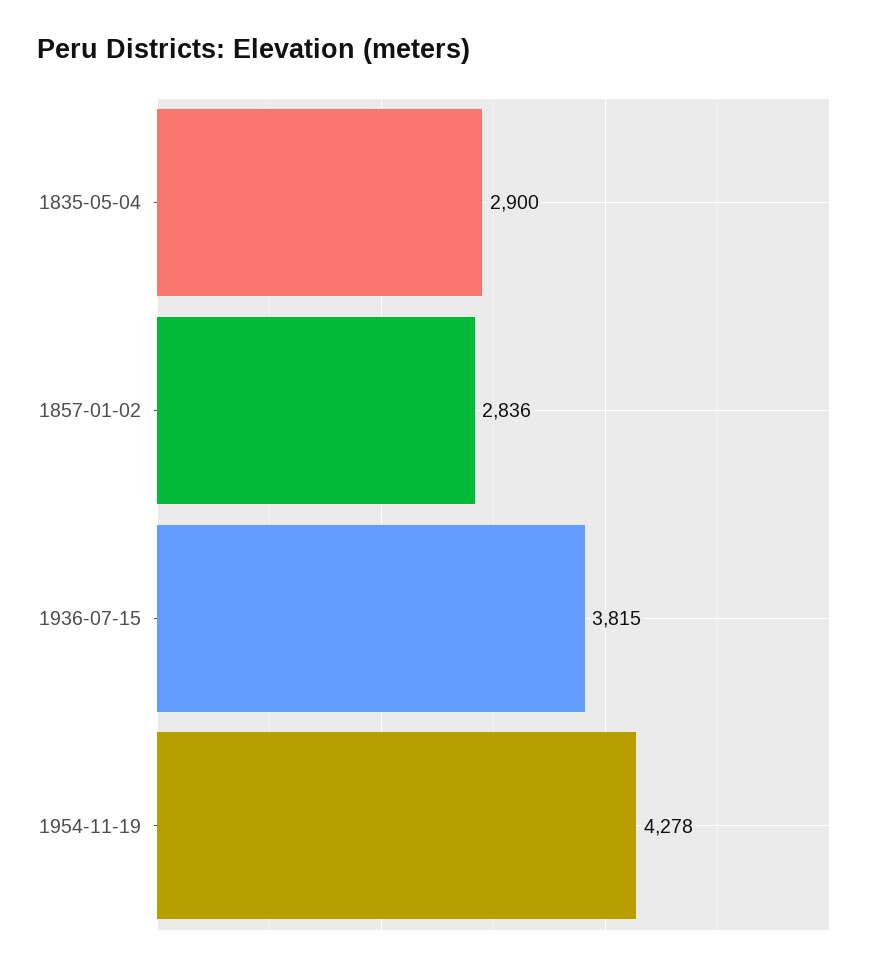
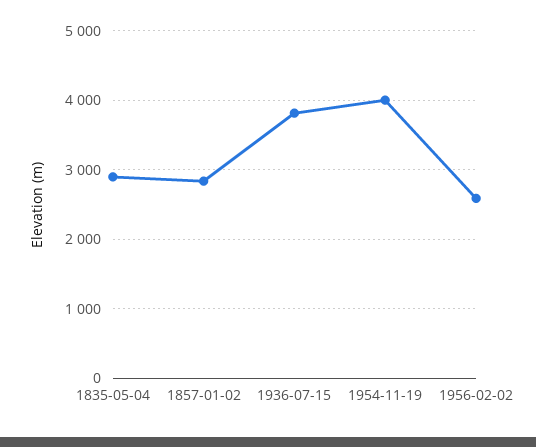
1954-11-19: 4278 -> 4000
1956-02-02: none -> 2600

